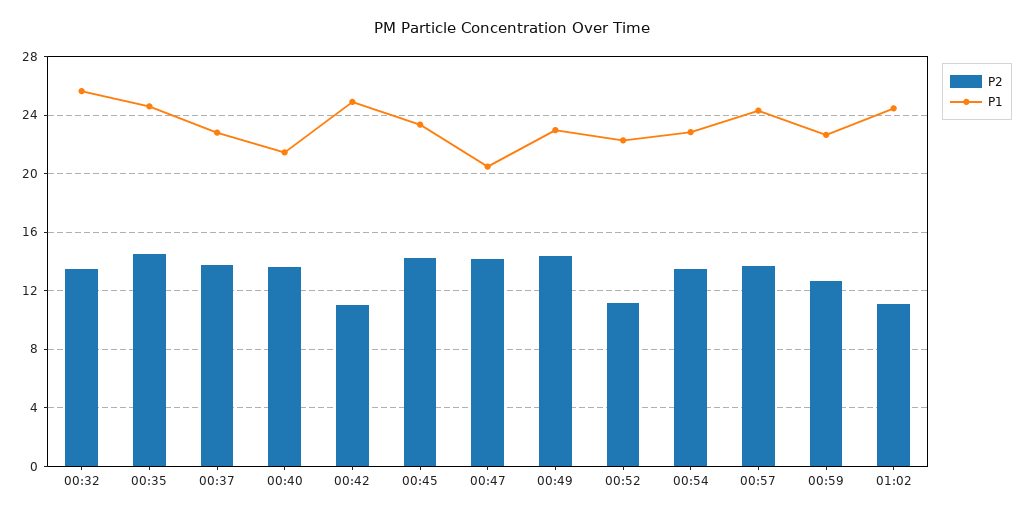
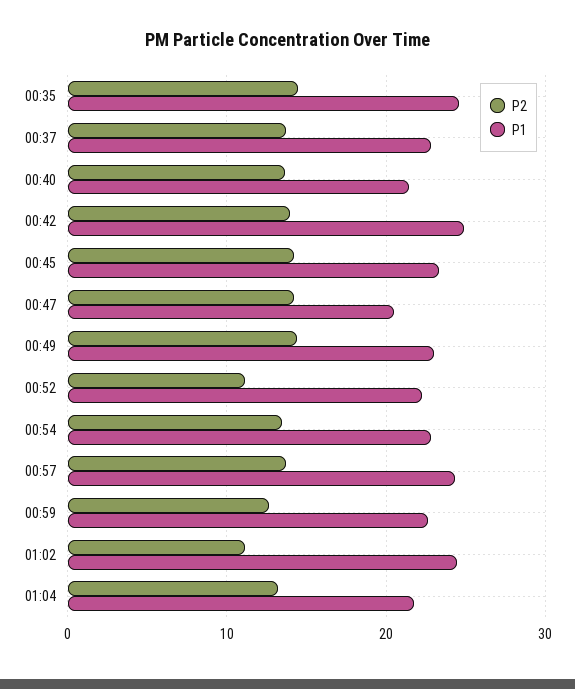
P2, 00:32: 13.5 -> none
P1, 00:32: 25.5 -> none
P2, 00:42: 11 -> 14
P2, 01:04: none -> 13
P1, 01:04: none -> 22

